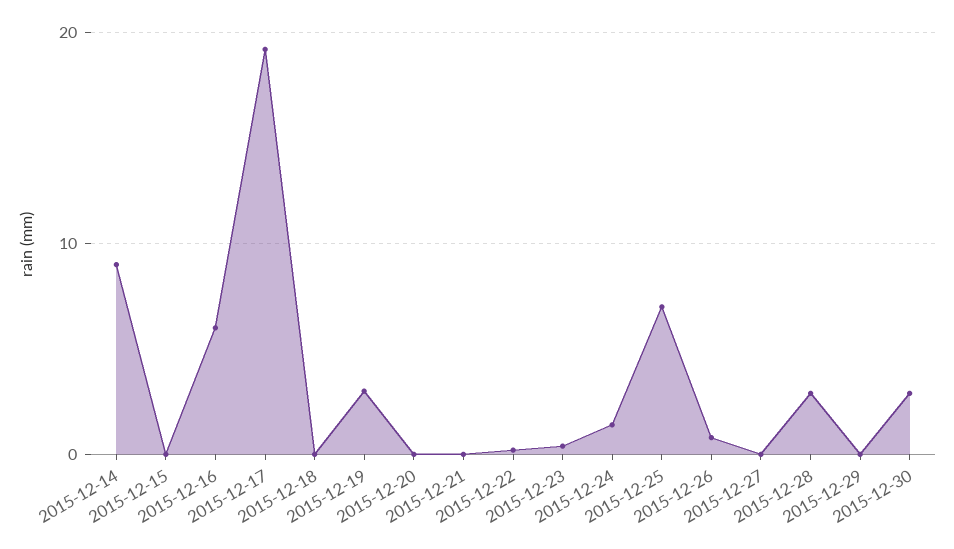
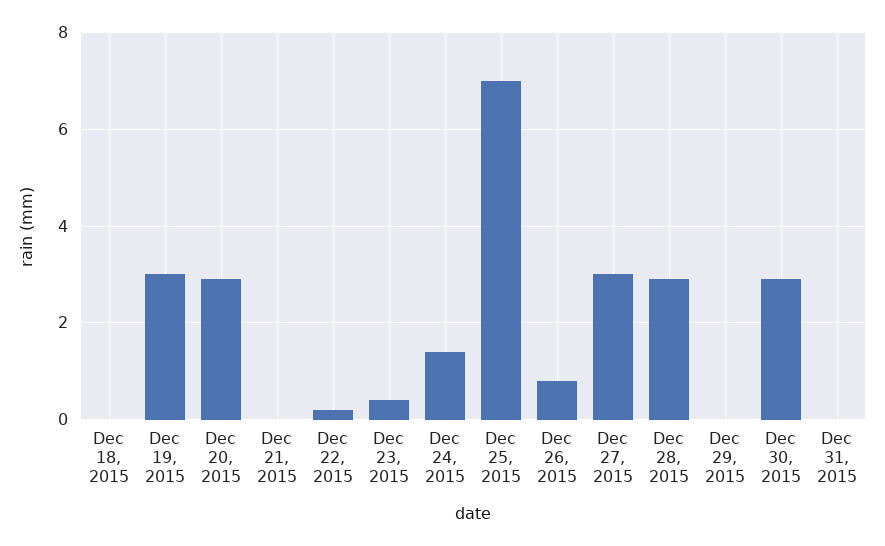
2015-12-14: 9 -> none
2015-12-15: 0 -> none
2015-12-16: 6 -> none
2015-12-17: 19 -> none
2015-12-20: 0 -> 3
2015-12-27: 0 -> 3
Dec 31, 2015: none -> 0

